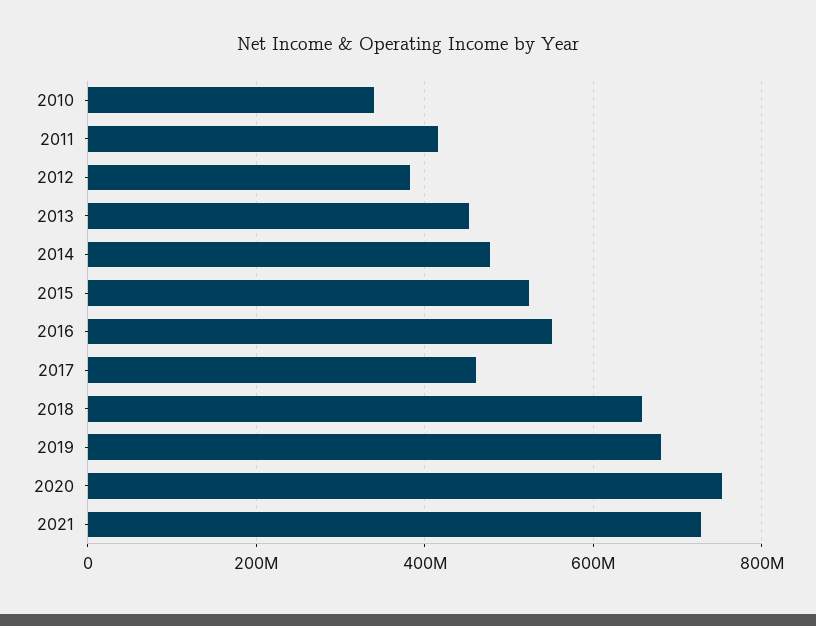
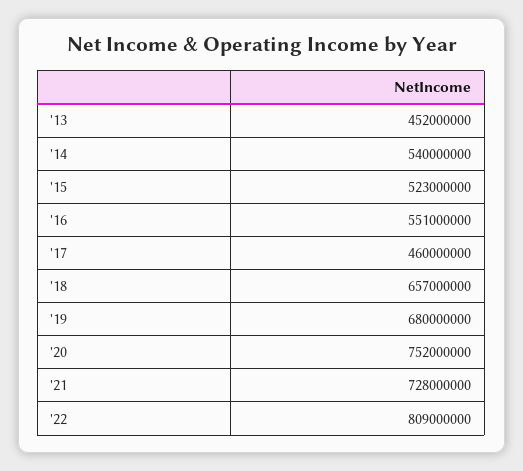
2010: 340000000 -> none
2011: 420000000 -> none
2012: 380000000 -> none
2014: 480000000 -> 540000000
'22: none -> 809000000

